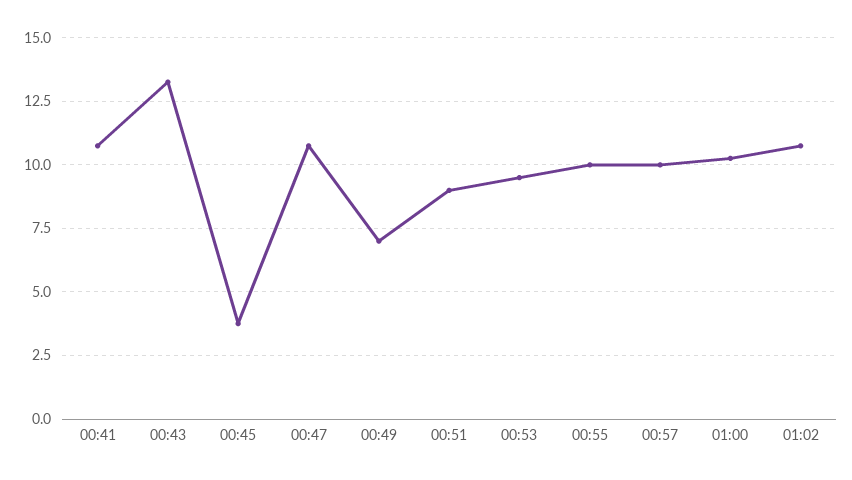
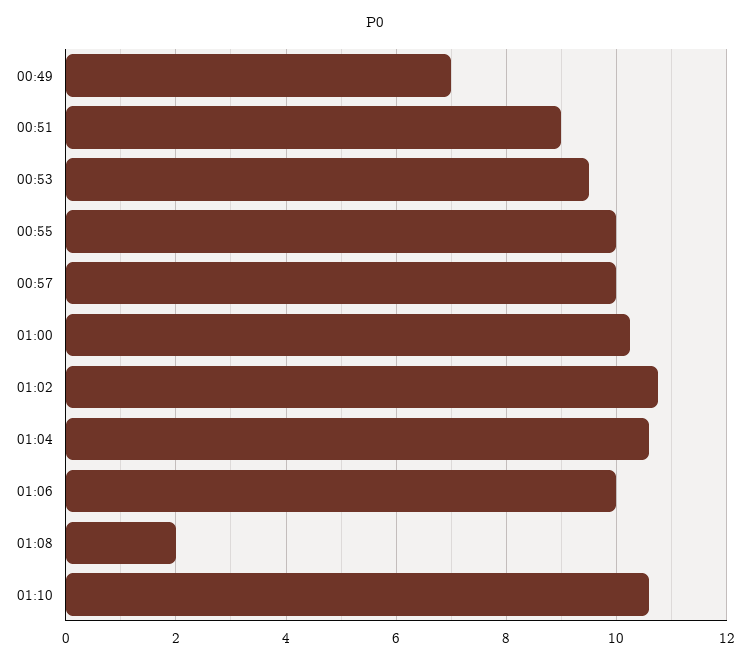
00:41: 10.75 -> none
00:43: 13.25 -> none
00:45: 3.75 -> none
00:47: 10.75 -> none
01:04: none -> 10.6
01:06: none -> 10
01:08: none -> 2
01:10: none -> 10.6

